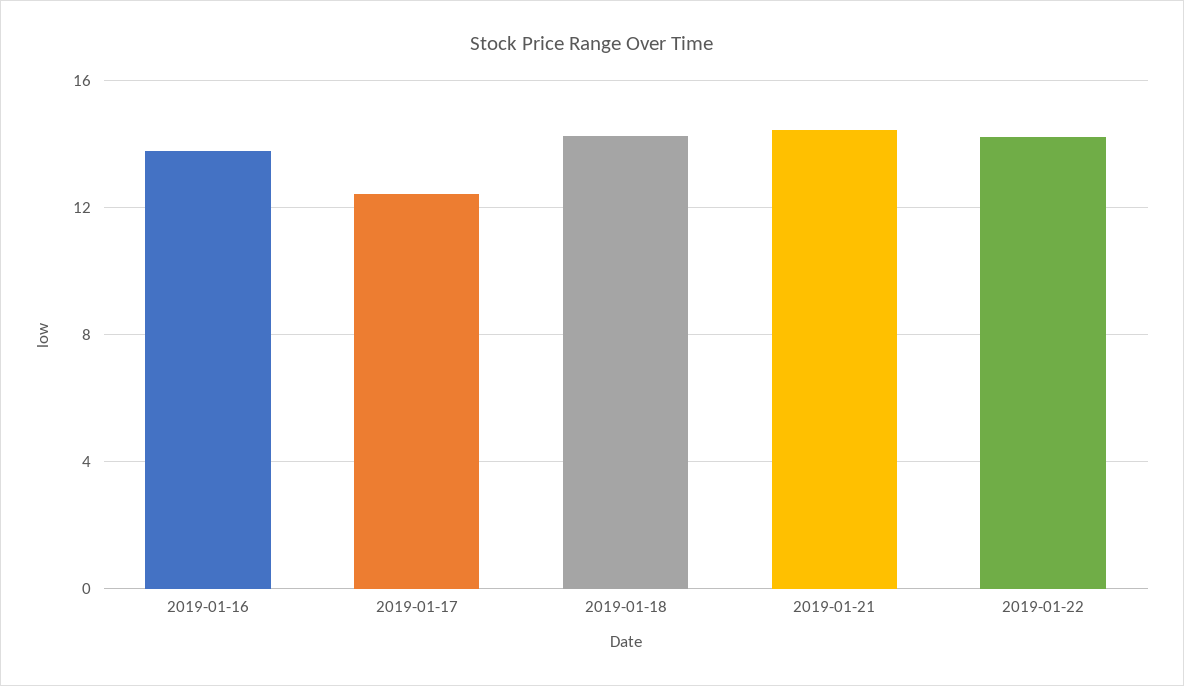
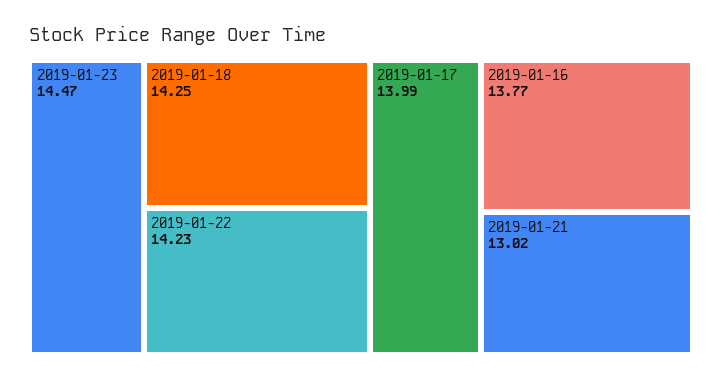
2019-01-17: 12.5 -> 13.99
2019-01-21: 14.5 -> 13.02
2019-01-23: none -> 14.47

